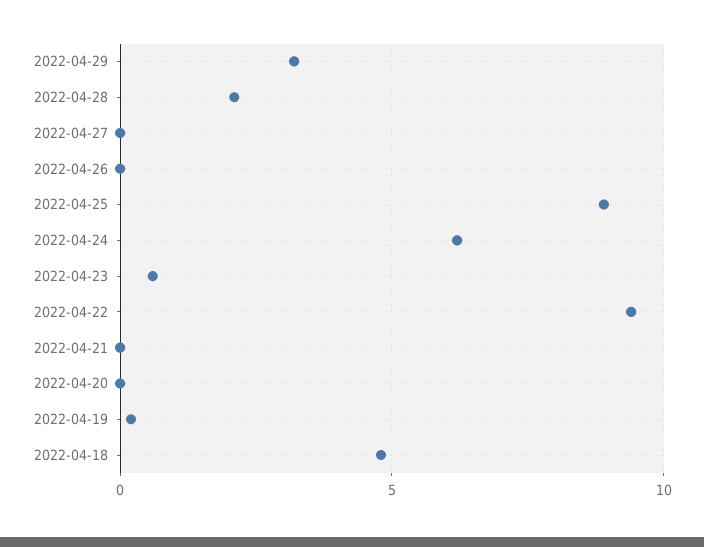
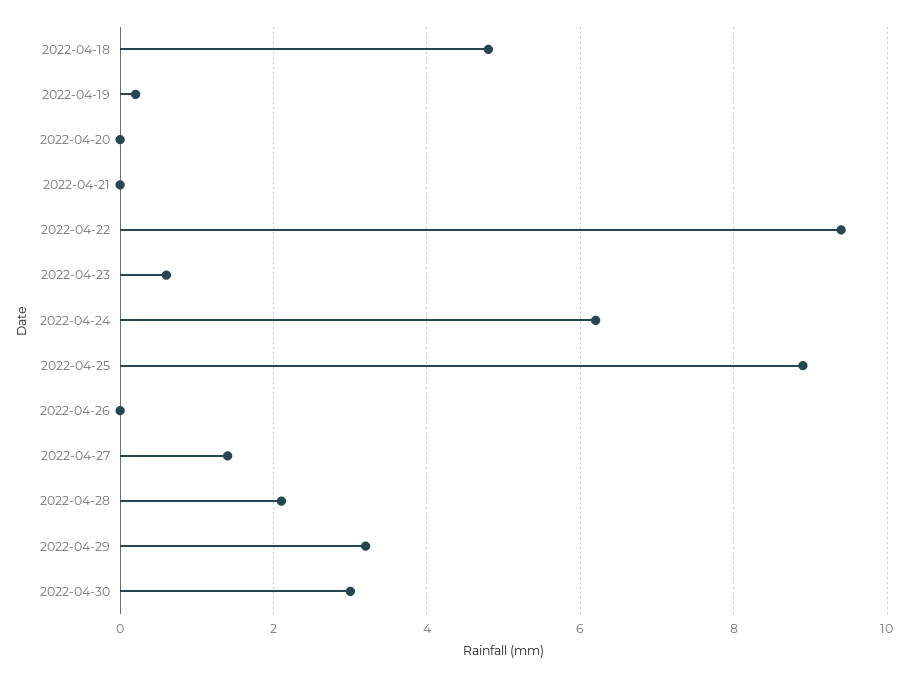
2022-04-27: 0 -> 1.5
2022-04-30: none -> 3

